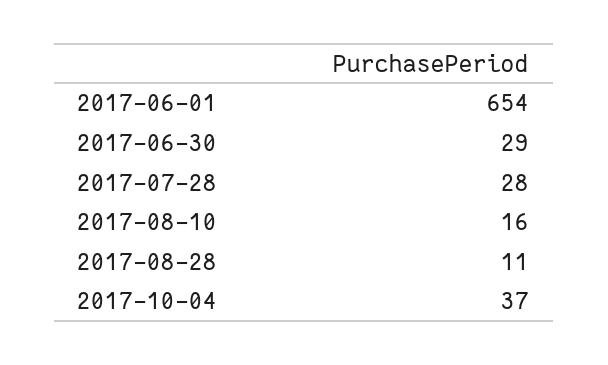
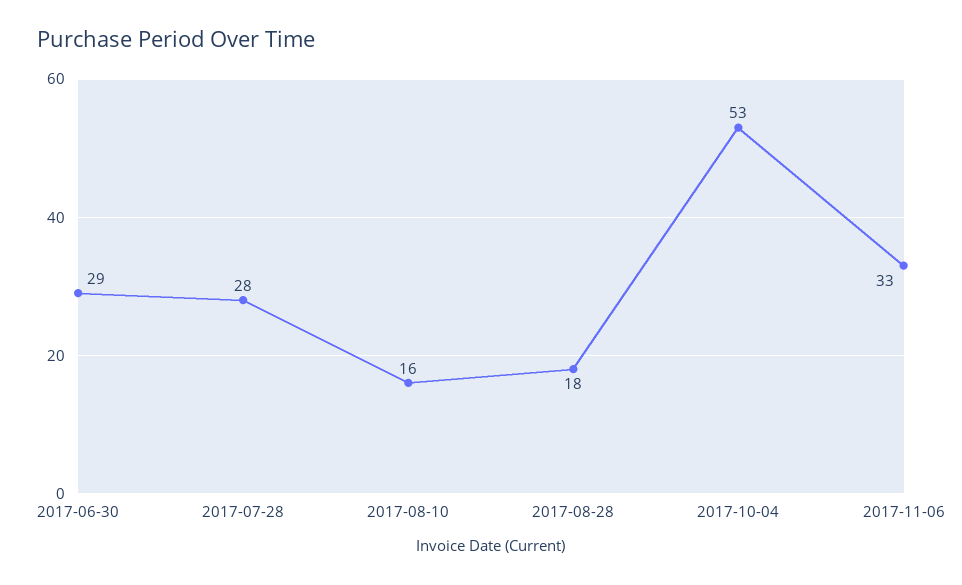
2017-06-01: 654 -> none
2017-08-28: 11 -> 18
2017-10-04: 37 -> 53
2017-11-06: none -> 33

